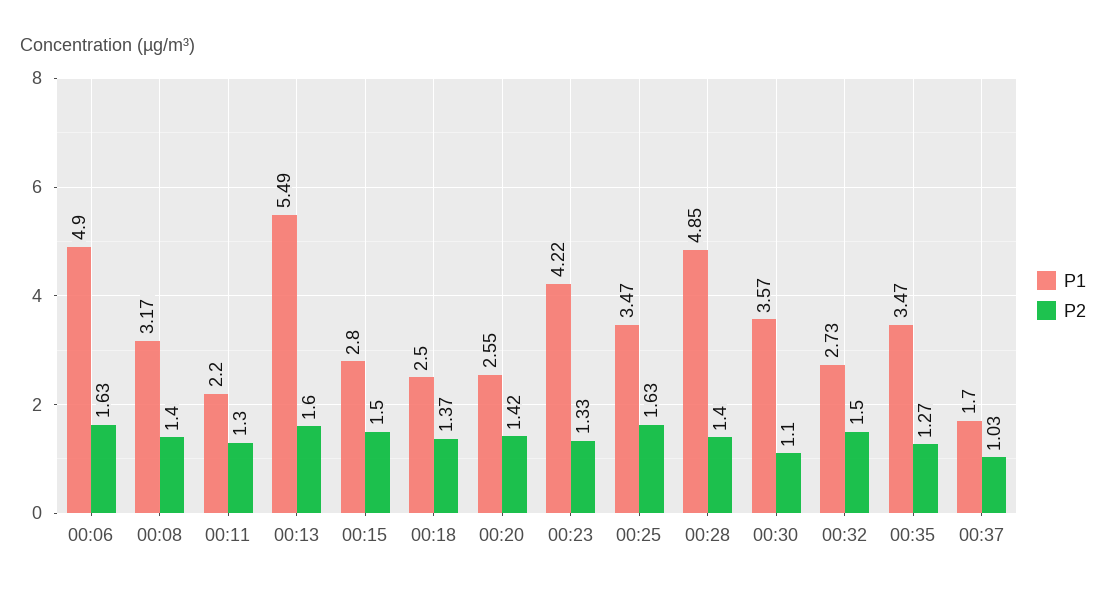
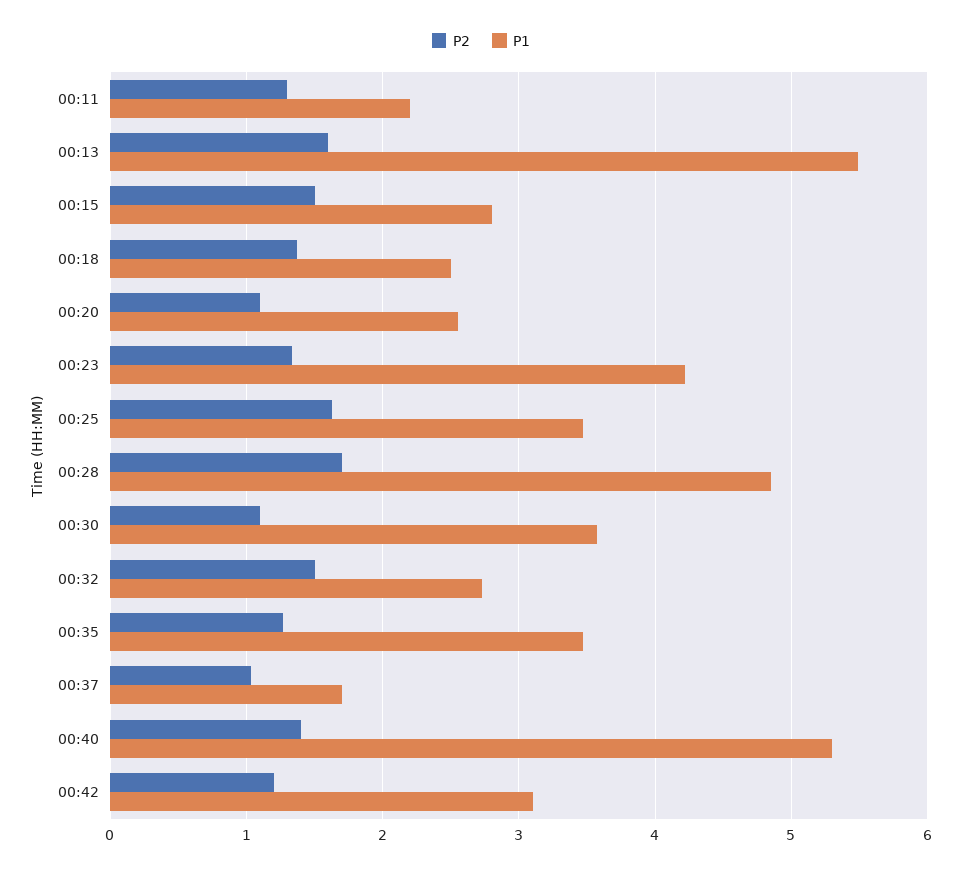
P1, 00:06: 4.9 -> none
P2, 00:06: 1.63 -> none
P1, 00:08: 3.17 -> none
P2, 00:08: 1.4 -> none
P2, 00:20: 1.42 -> 1.1
P2, 00:28: 1.4 -> 1.7
P2, 00:40: none -> 1.4
P1, 00:40: none -> 5.3
P2, 00:42: none -> 1.2
P1, 00:42: none -> 3.1

